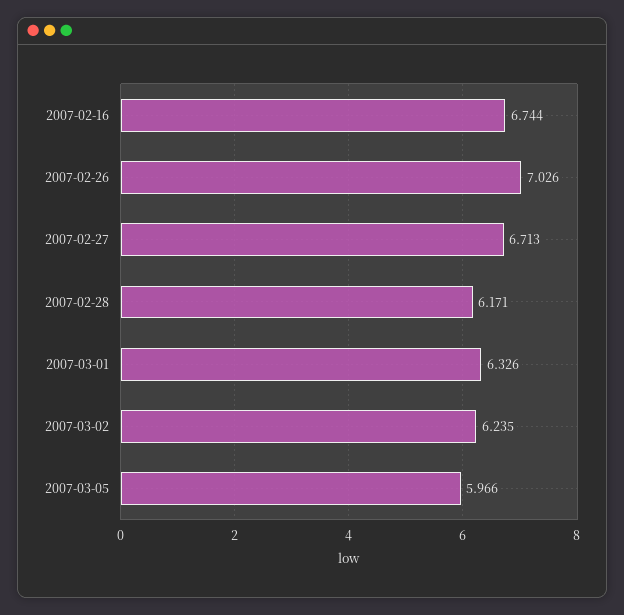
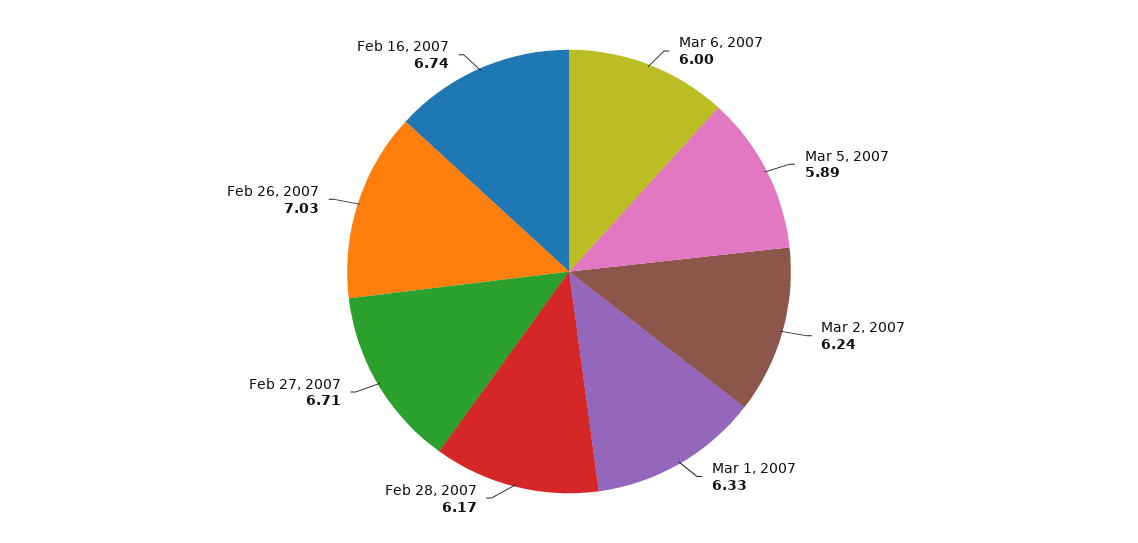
2007-03-05: 5.966 -> 5.89
Mar 6, 2007: none -> 6

